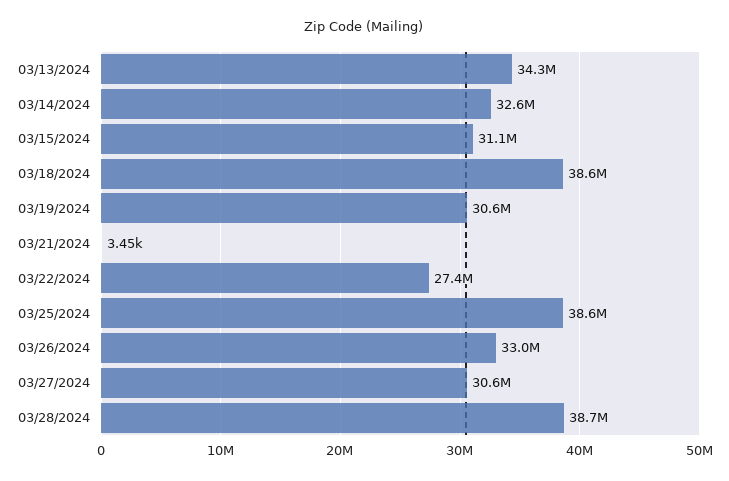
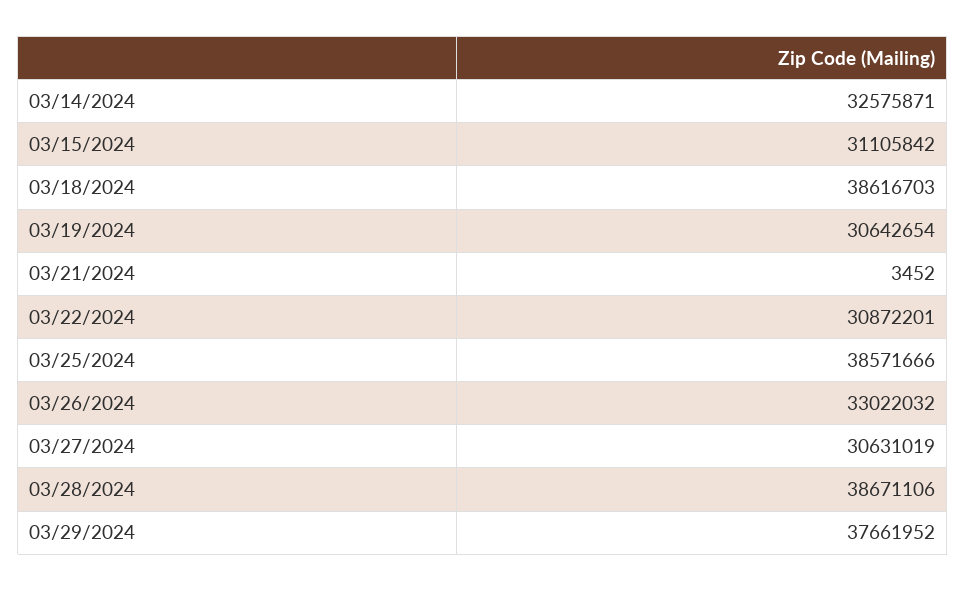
03/13/2024: 34300000 -> none
03/22/2024: 27400000 -> 30872201
03/29/2024: none -> 37661952

